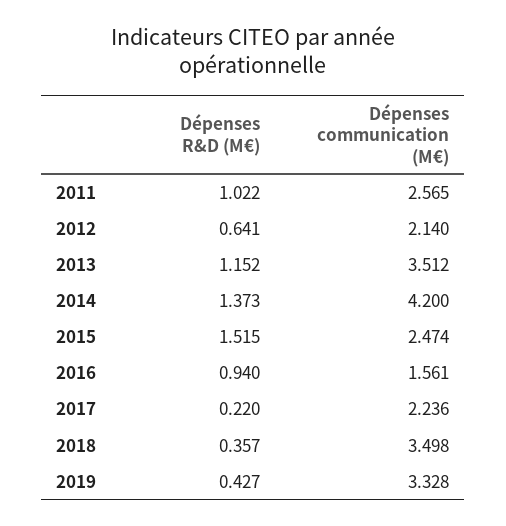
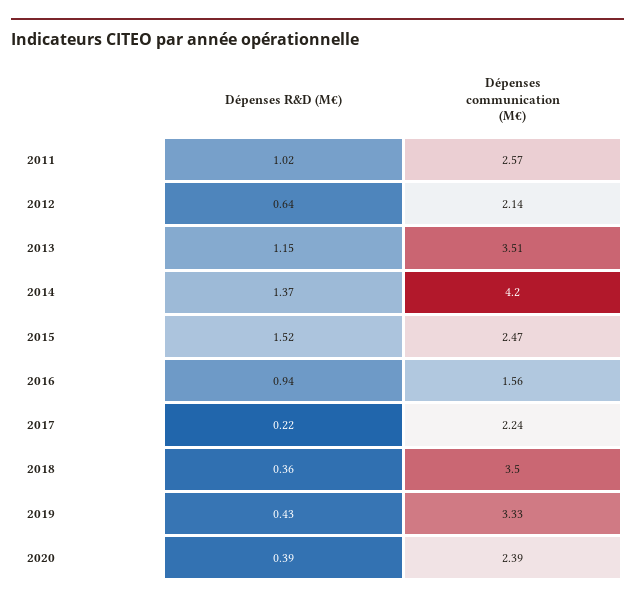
Dépenses R&D (M€), 2020: none -> 0.39
Dépenses communication (M€), 2020: none -> 2.39

